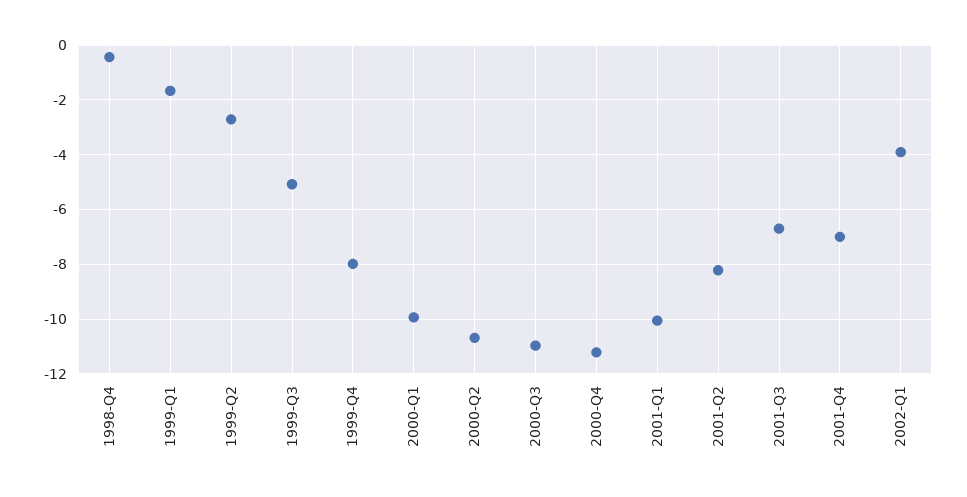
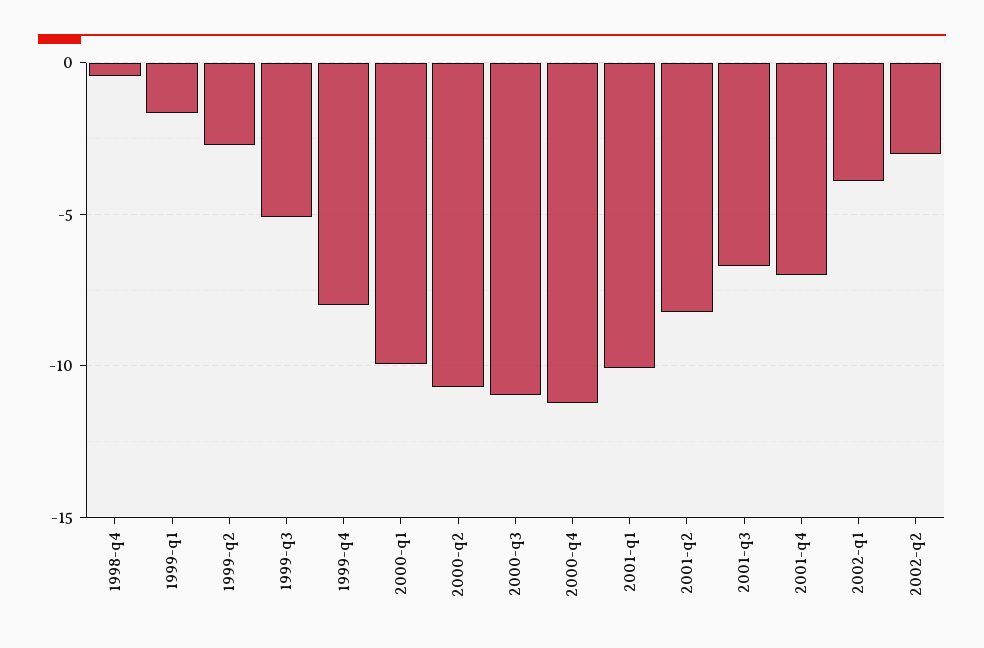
2002-q2: none -> -3

